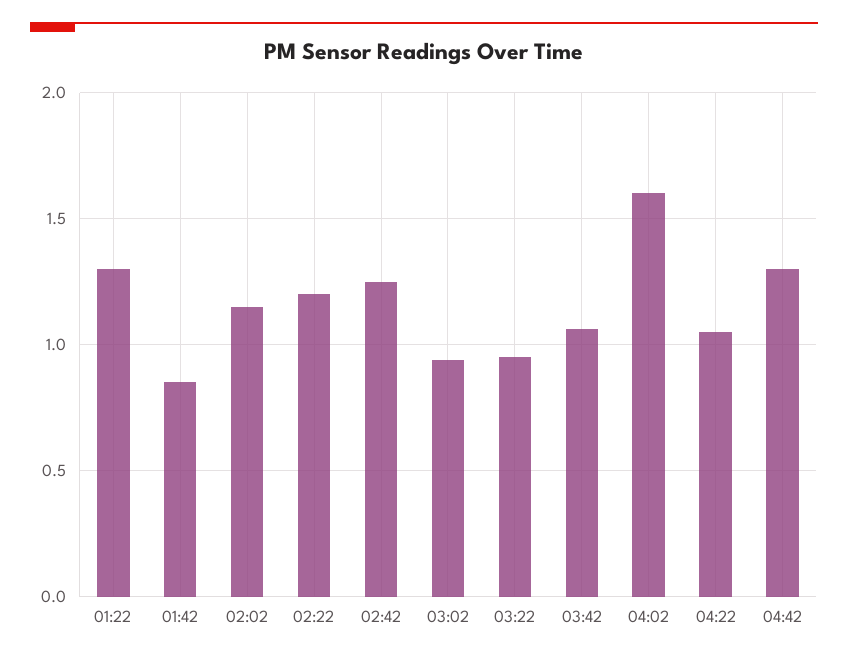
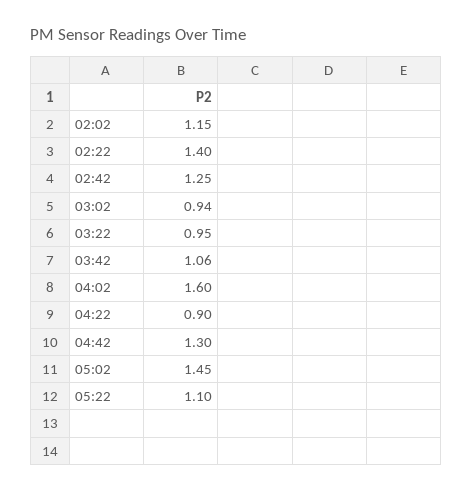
01:22: 1.3 -> none
01:42: 0.85 -> none
02:22: 1.2 -> 1.4
04:22: 1.05 -> 0.9
05:02: none -> 1.45
05:22: none -> 1.1

